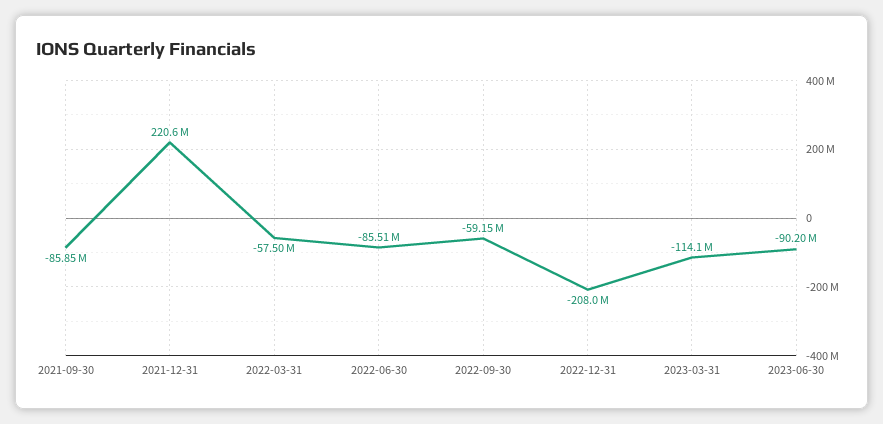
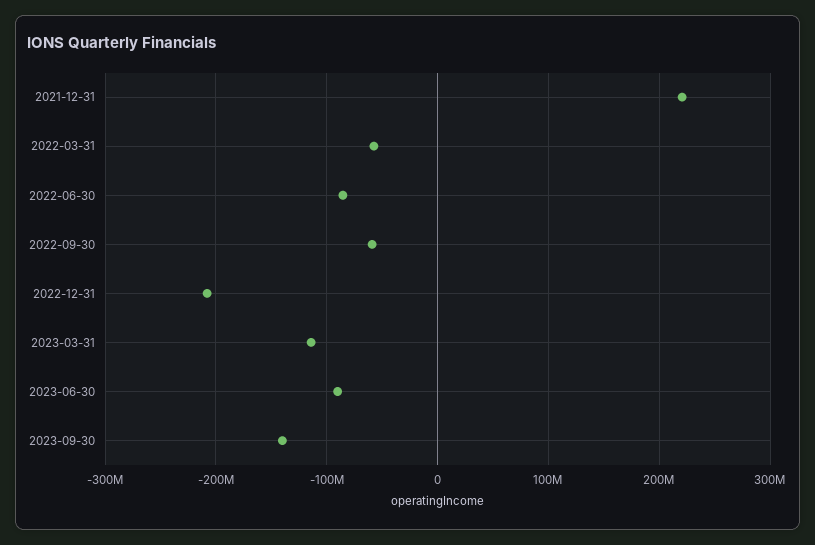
2021-09-30: -85850000 -> none
2023-09-30: none -> -140000000

